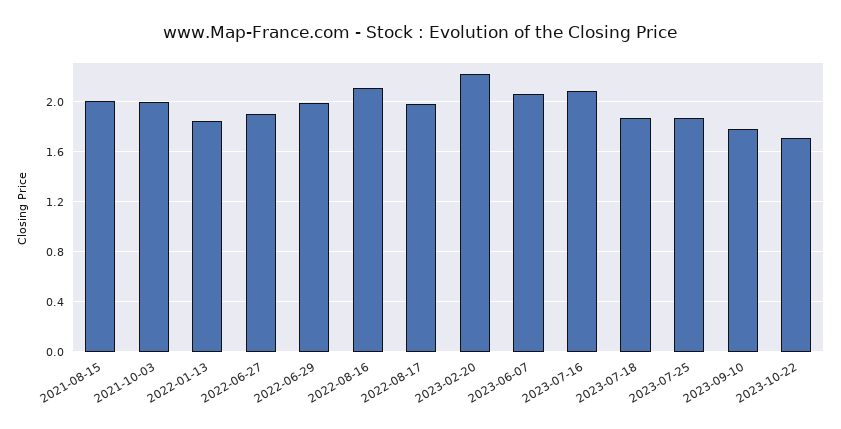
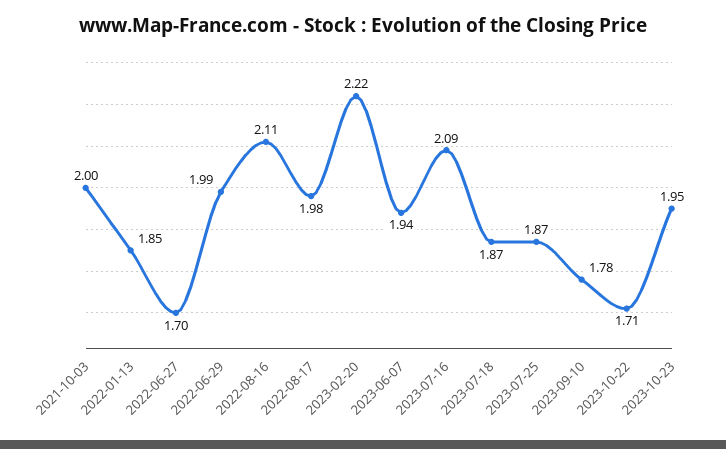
2021-08-15: 2 -> none
2022-06-27: 1.9 -> 1.7
2023-06-07: 2.05 -> 1.94
2023-10-23: none -> 1.95

